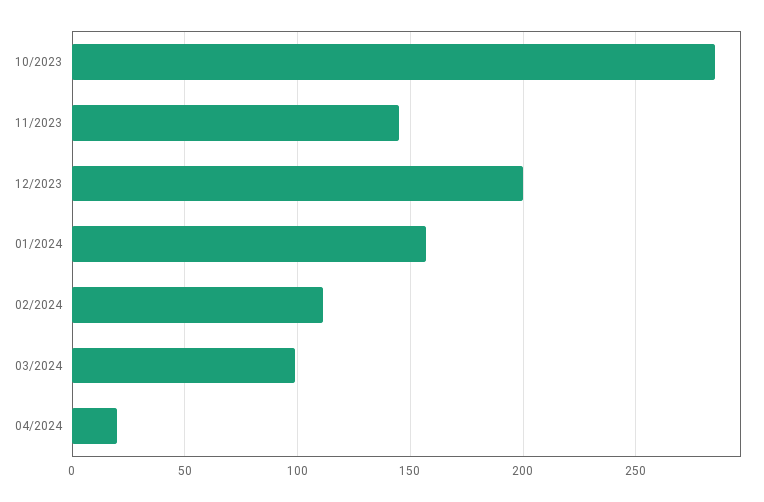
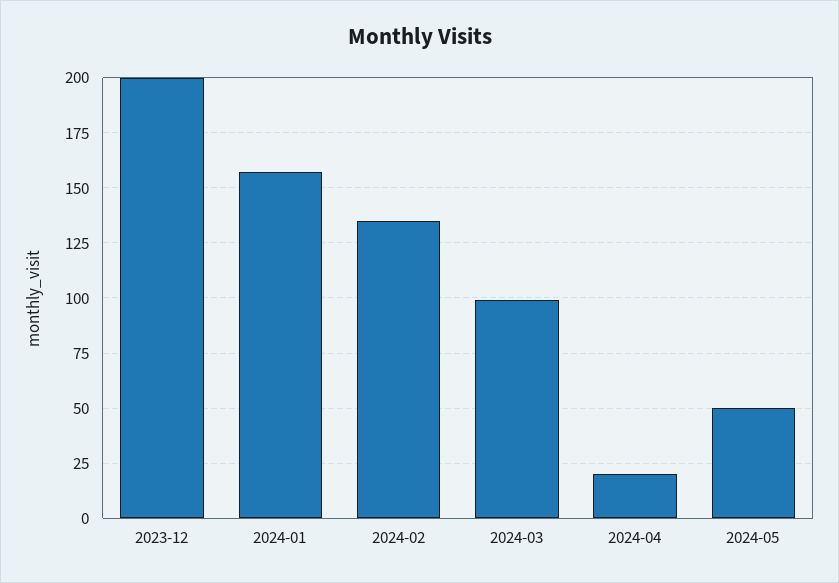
10/2023: 285 -> none
11/2023: 145 -> none
02/2024: 110 -> 135
2024-05: none -> 50

